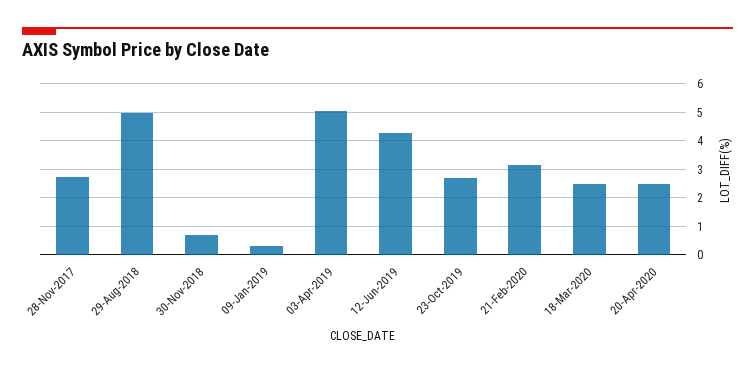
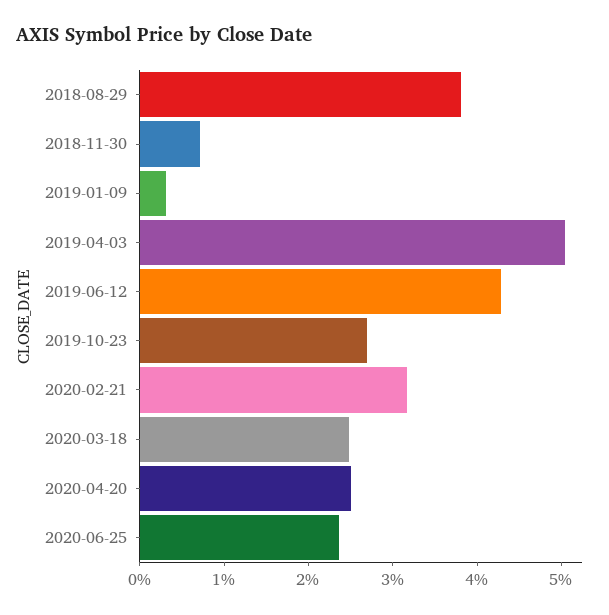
28-Nov-2017: 2.75 -> none
29-Aug-2018: 5 -> 3.8
2020-06-25: none -> 2.4

